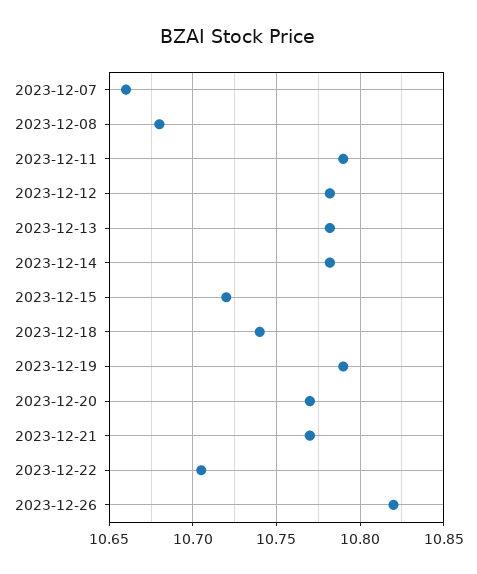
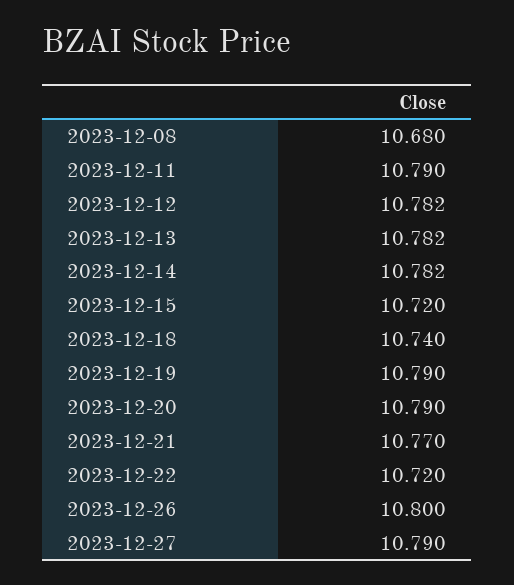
2023-12-07: 10.66 -> none
2023-12-20: 10.77 -> 10.79
2023-12-22: 10.705 -> 10.72
2023-12-26: 10.82 -> 10.8
2023-12-27: none -> 10.79

